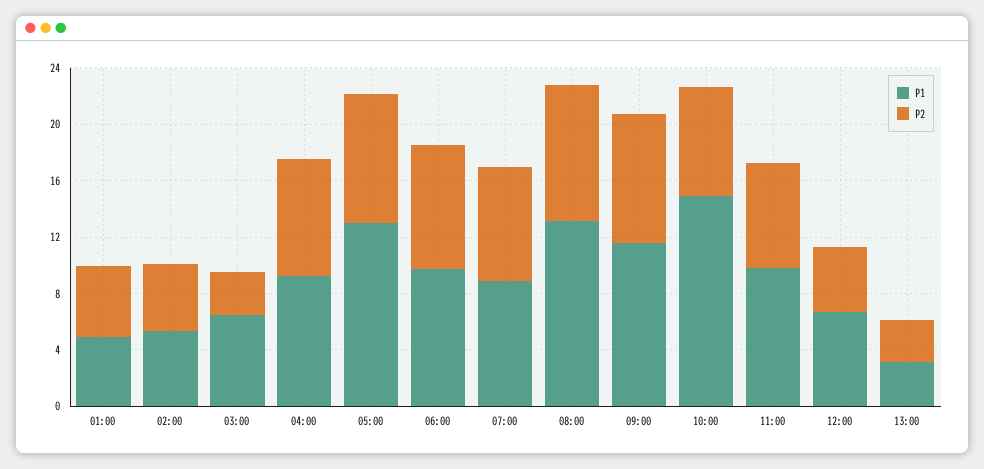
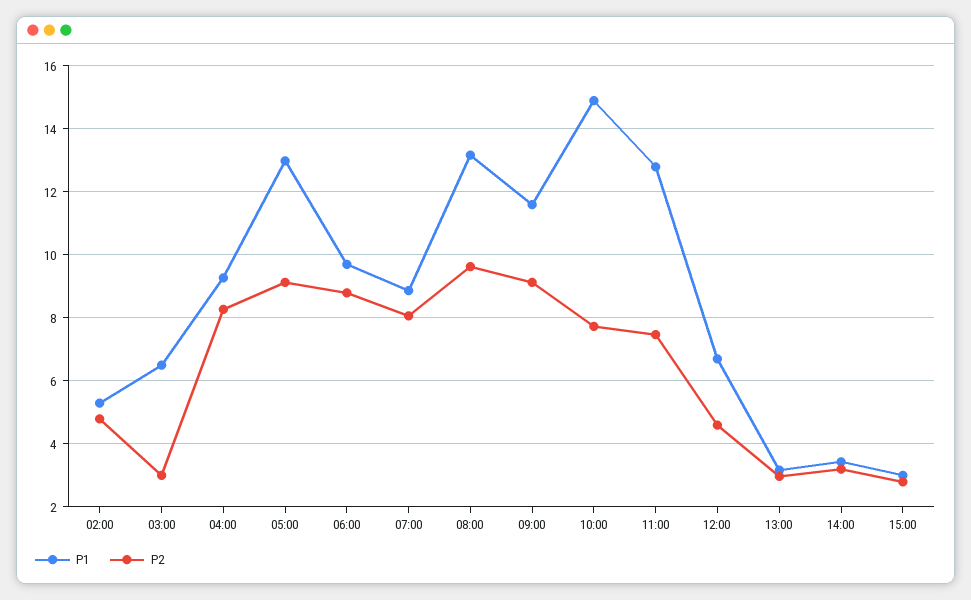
P1, 01:00: 5 -> none
P2, 01:00: 5 -> none
P1, 11:00: 10 -> 12.8
P1, 14:00: none -> 3.4
P2, 14:00: none -> 3.2
P1, 15:00: none -> 3
P2, 15:00: none -> 2.8

